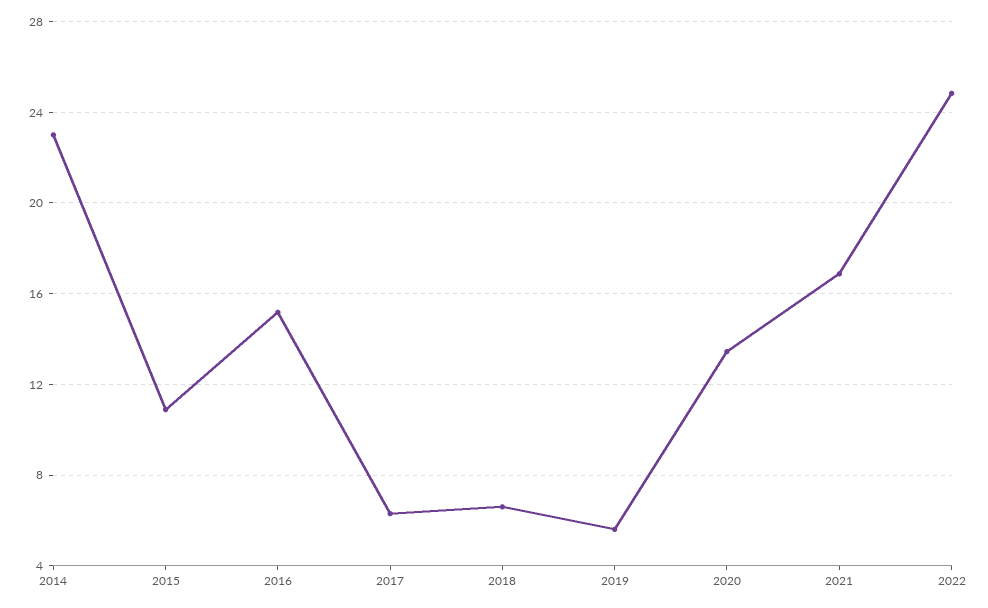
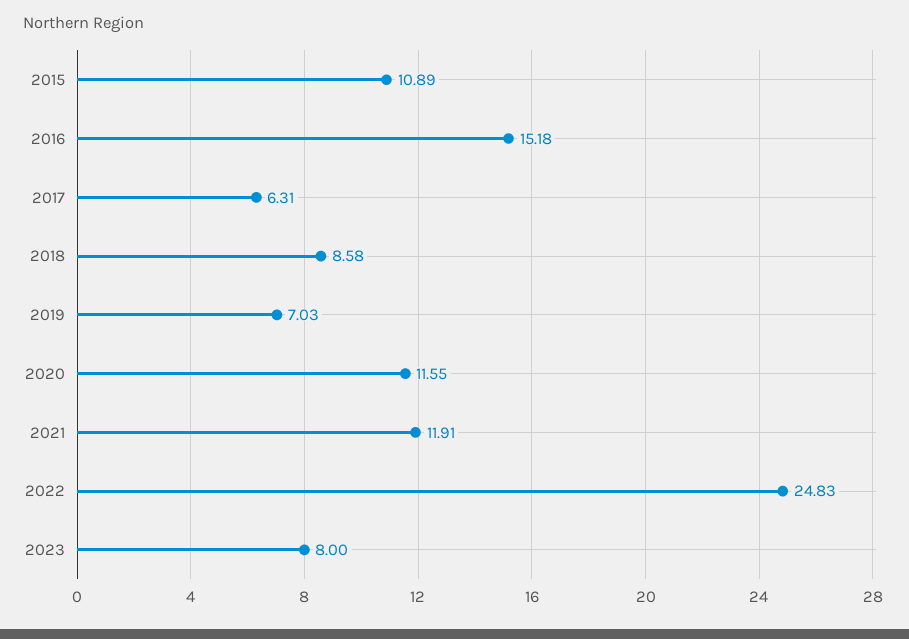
2014: 23 -> none
2018: 6.5 -> 8.58
2019: 5.5 -> 7.03
2020: 13.5 -> 11.55
2021: 17 -> 11.91
2023: none -> 8

